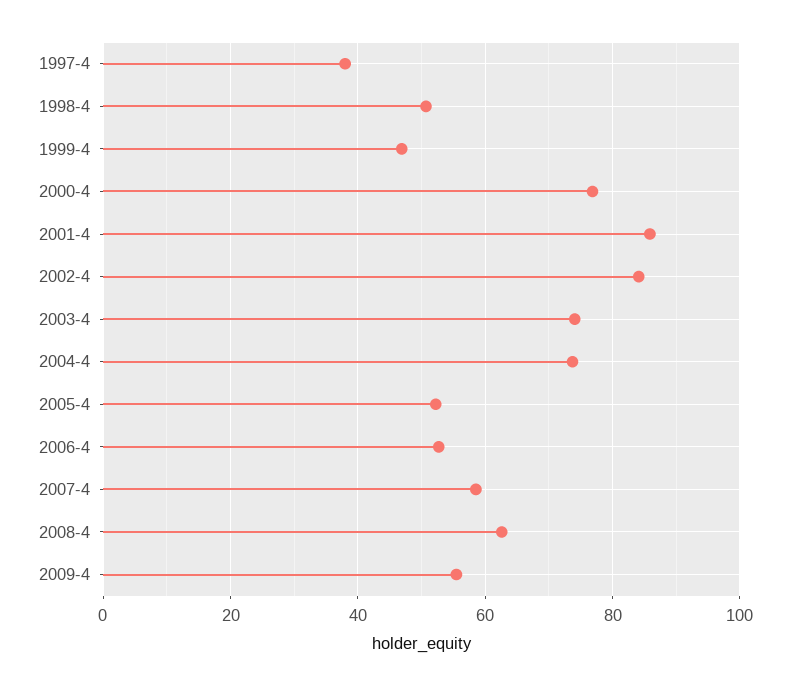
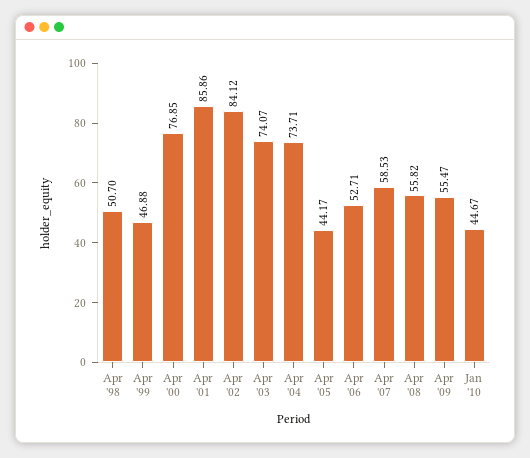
1997-4: 38 -> none
2005-4: 52 -> 44.17
2008-4: 62 -> 55.82
Jan '10: none -> 44.67

